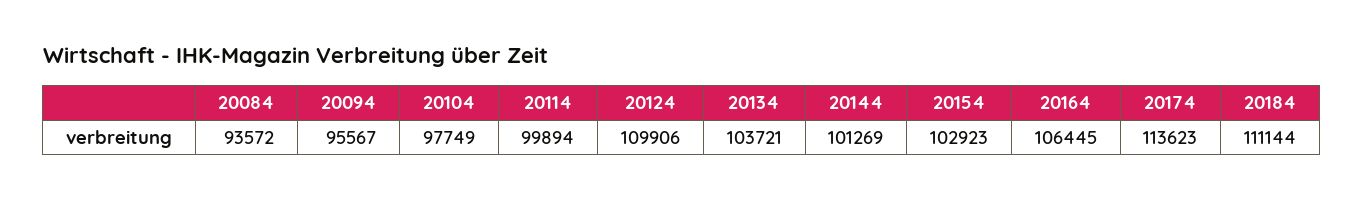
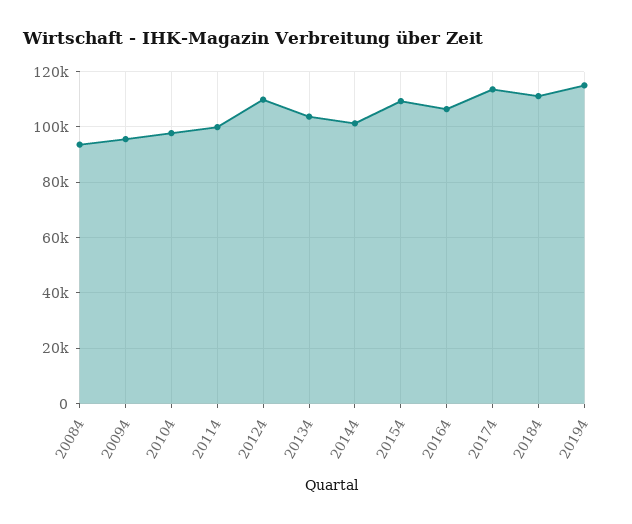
20154: 102923 -> 110000
20194: none -> 115000

